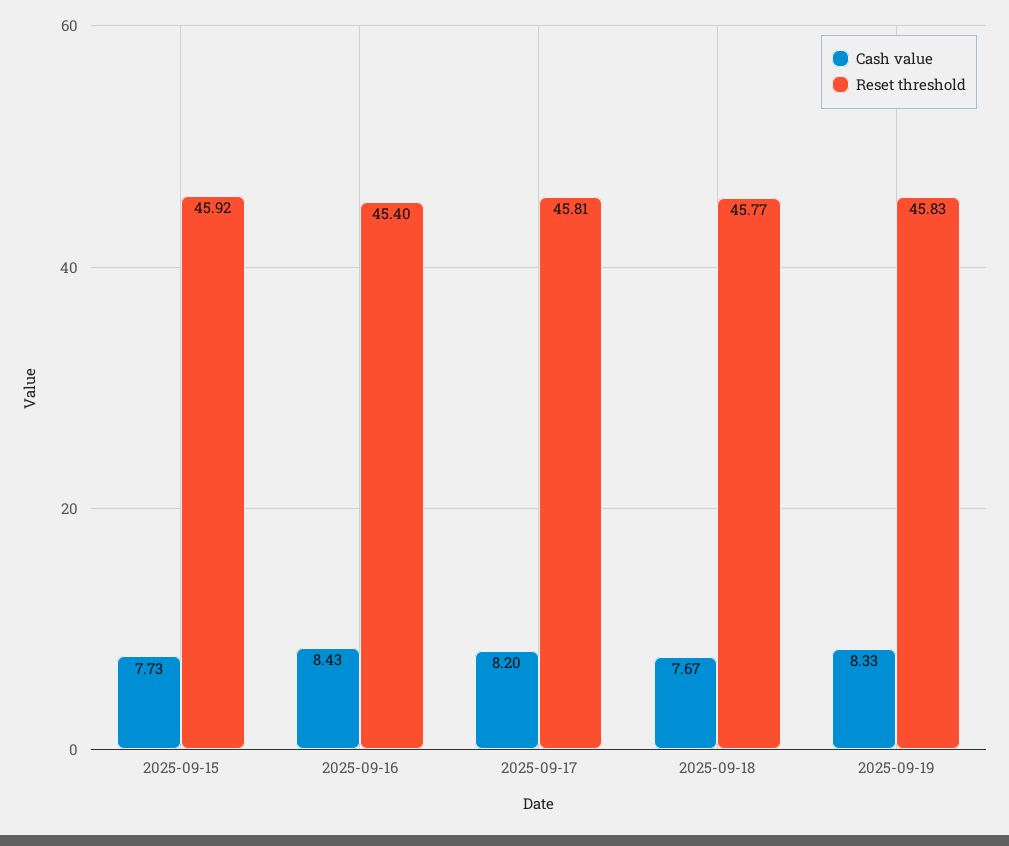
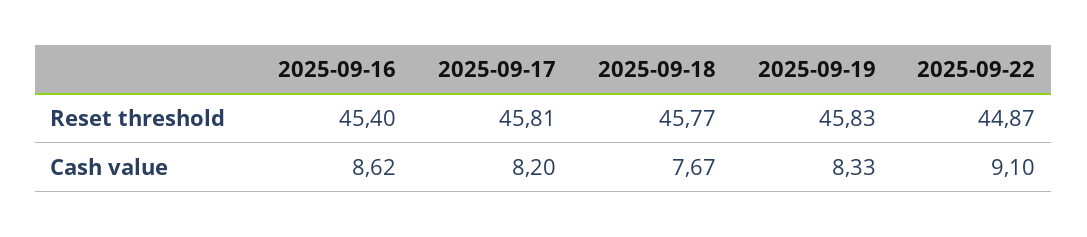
Cash value, 2025-09-15: 7.73 -> none
Reset threshold, 2025-09-15: 45.92 -> none
Cash value, 2025-09-16: 8.43 -> 8.62
Reset threshold, 2025-09-22: none -> 44.87
Cash value, 2025-09-22: none -> 9.1

